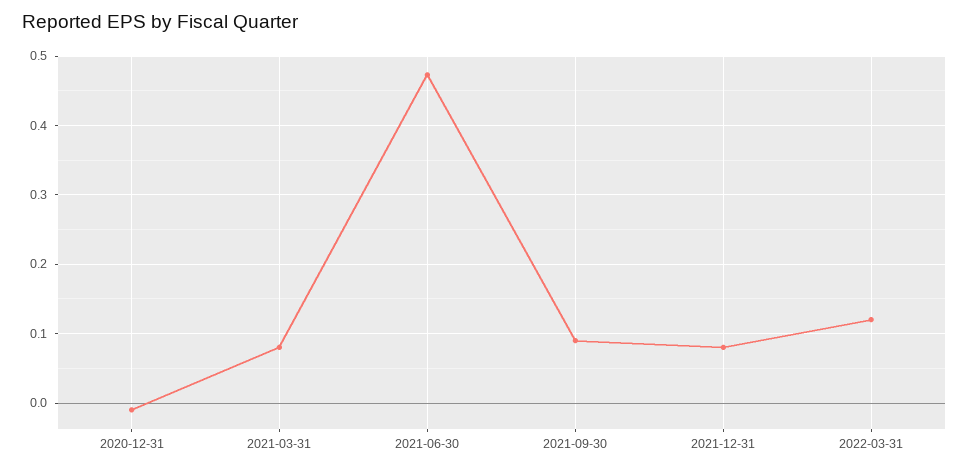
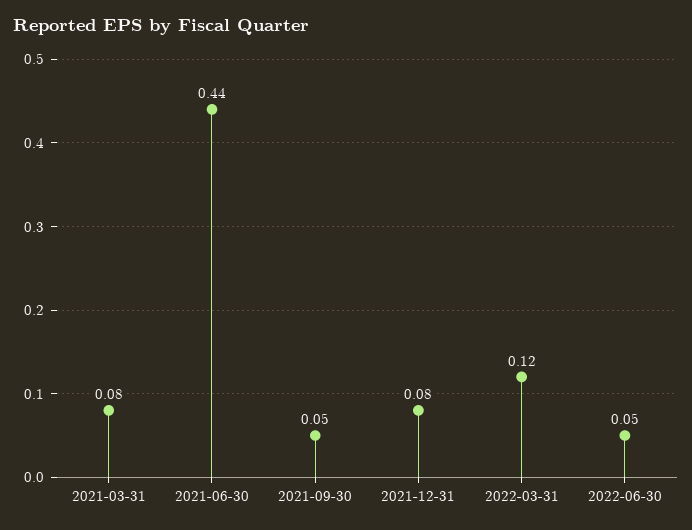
2020-12-31: -0.01 -> none
2021-06-30: 0.47 -> 0.44
2021-09-30: 0.09 -> 0.05
2022-06-30: none -> 0.05

